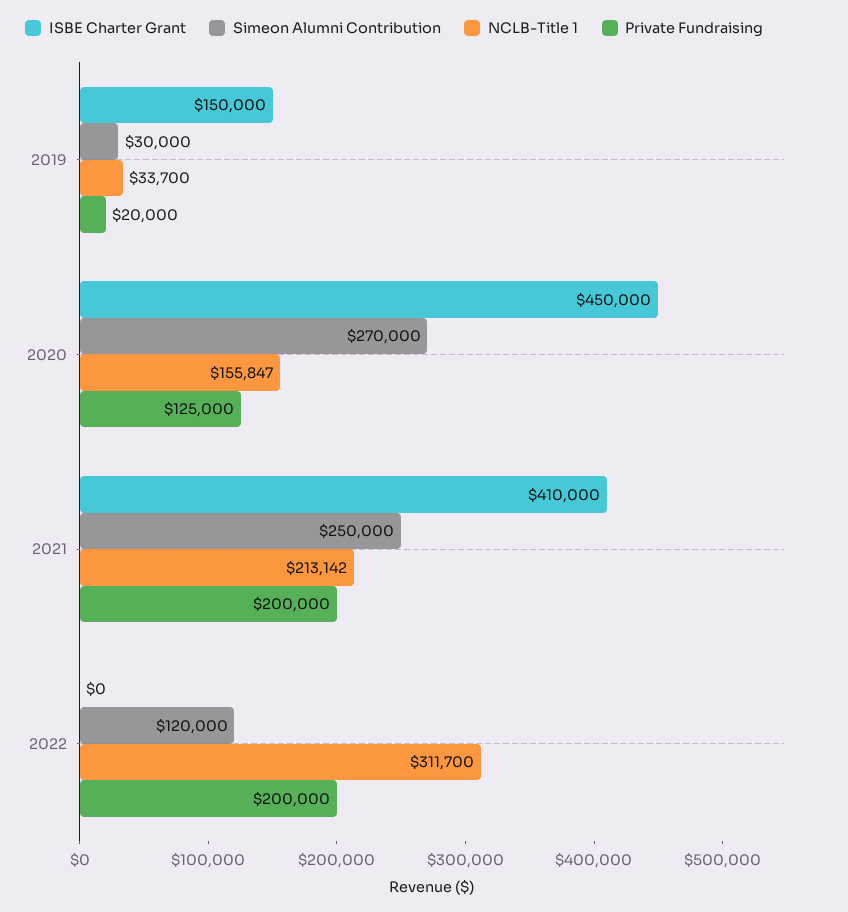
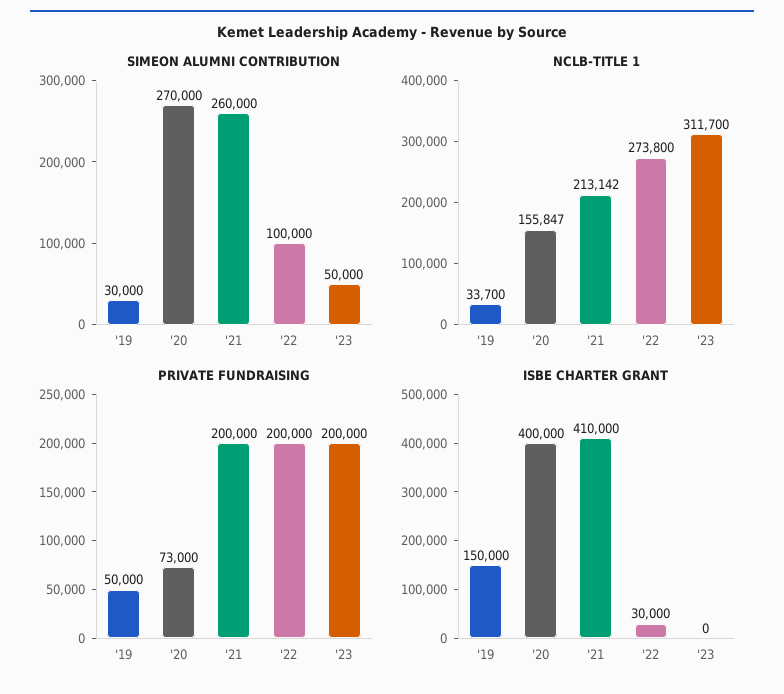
Private Fundraising, 2019: 20000 -> 50000
ISBE Charter Grant, 2020: 450000 -> 400000
Private Fundraising, 2020: 125000 -> 73000
Simeon Alumni Contribution, 2021: 250000 -> 260000
ISBE Charter Grant, 2022: 0 -> 30000
Simeon Alumni Contribution, 2022: 120000 -> 100000
NCLB-Title 1, 2022: 311700 -> 273800
Simeon Alumni Contribution, '23: none -> 50000
NCLB-Title 1, '23: none -> 311700
Private Fundraising, '23: none -> 200000
ISBE Charter Grant, '23: none -> 0

